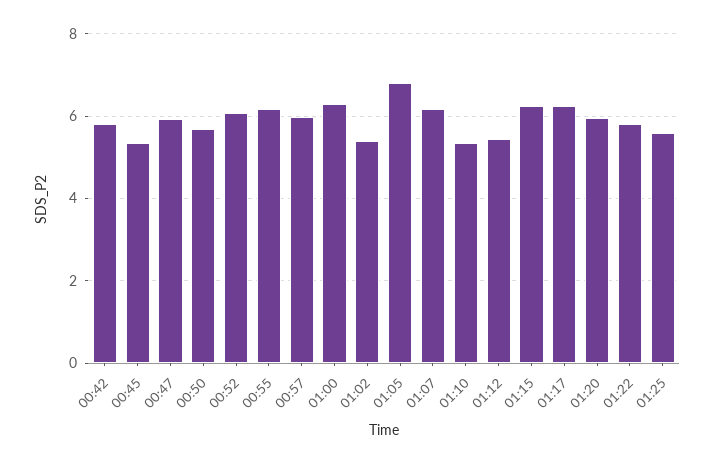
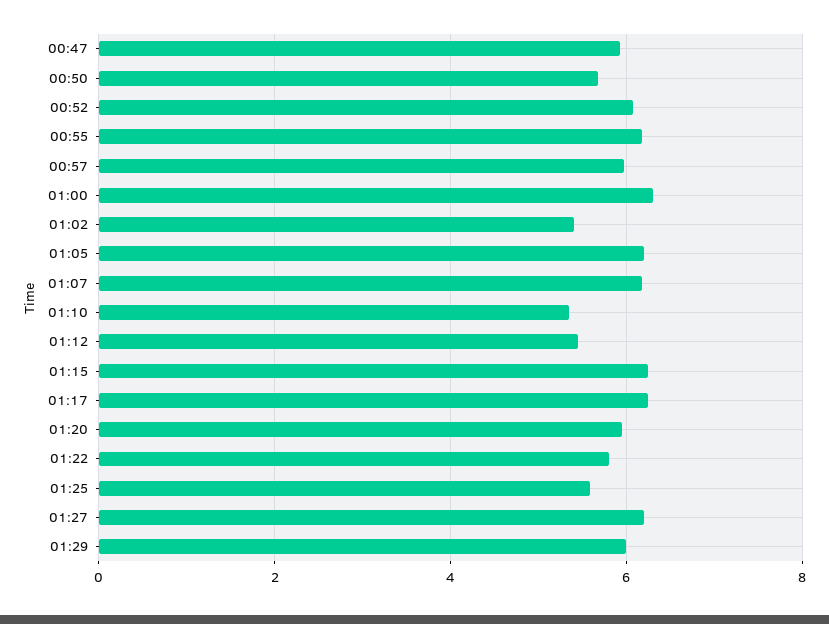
00:42: 5.8 -> none
00:45: 5.4 -> none
01:05: 6.8 -> 6.2
01:27: none -> 6.2
01:29: none -> 6

